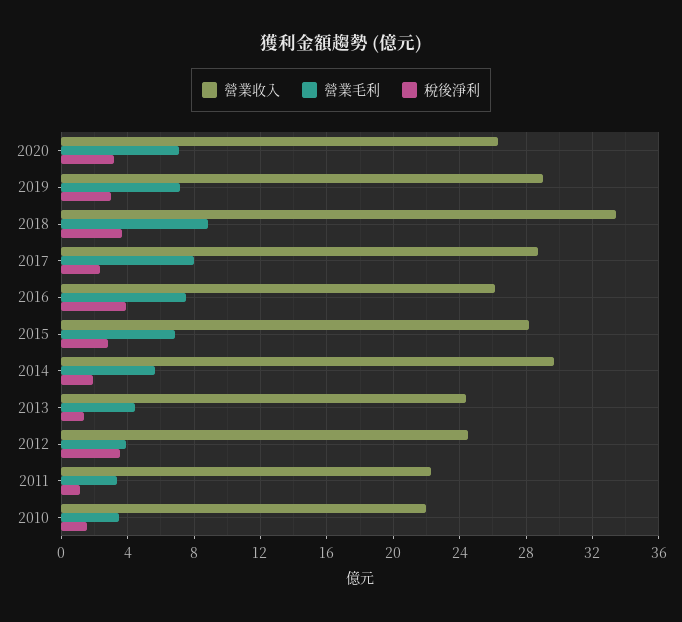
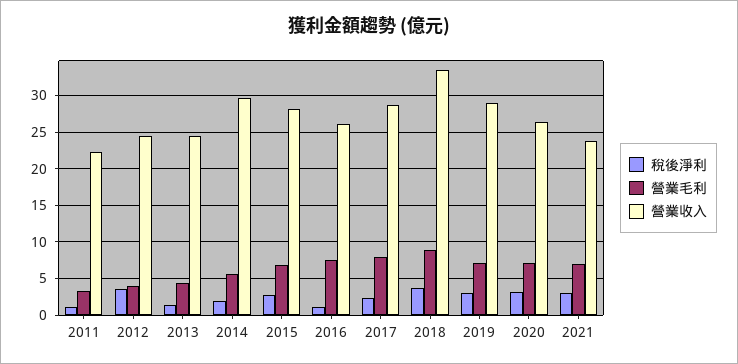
稅後淨利, 2016: 4 -> 1
營業收入, 2010: 22 -> none
營業毛利, 2010: 3.5 -> none
稅後淨利, 2010: 1.5 -> none
稅後淨利, 2021: none -> 3
營業毛利, 2021: none -> 7
營業收入, 2021: none -> 24

